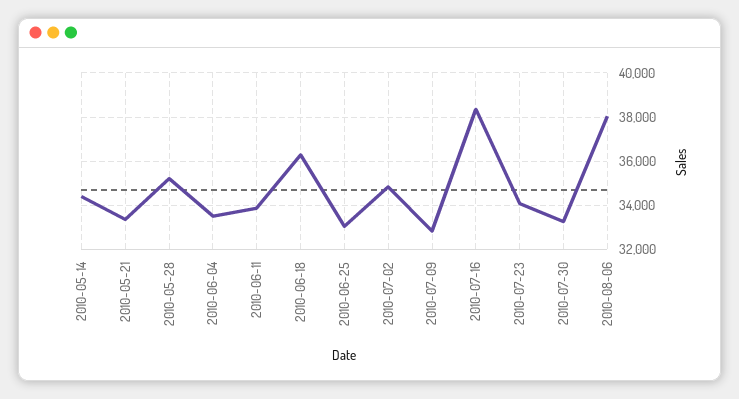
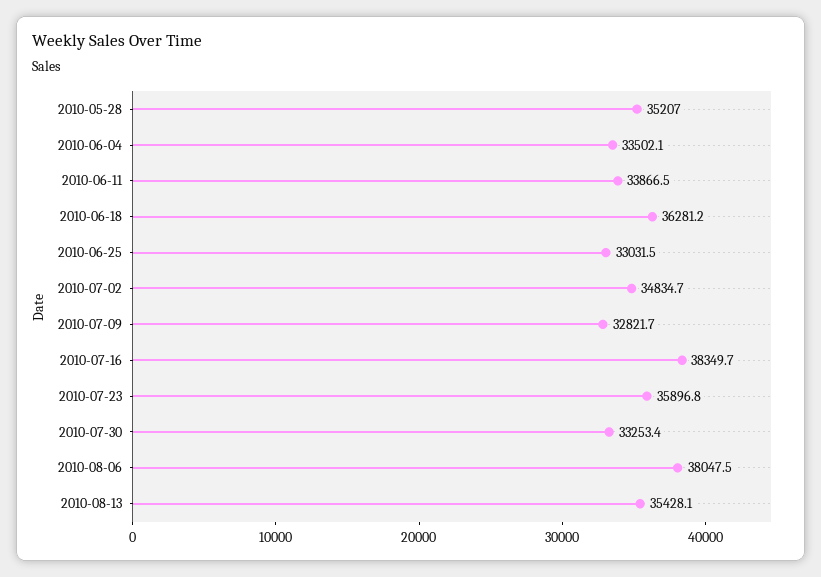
2010-05-14: 34500 -> none
2010-05-21: 33500 -> none
2010-07-23: 34000 -> 35896.8
2010-08-13: none -> 35428.1

